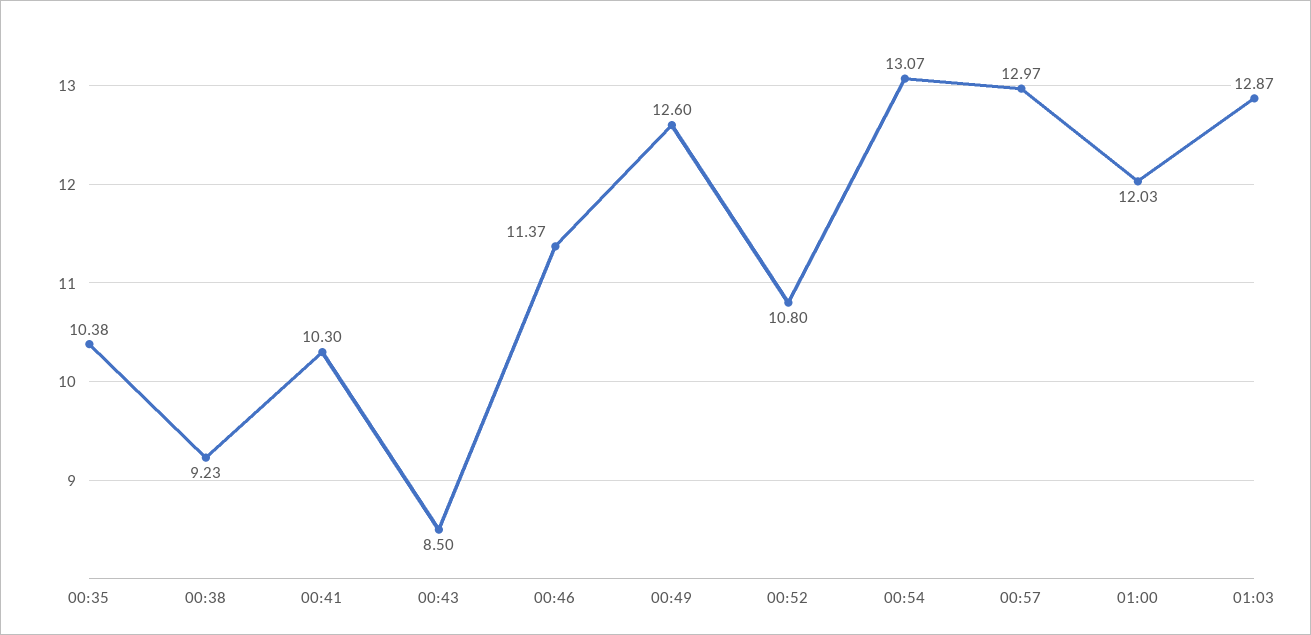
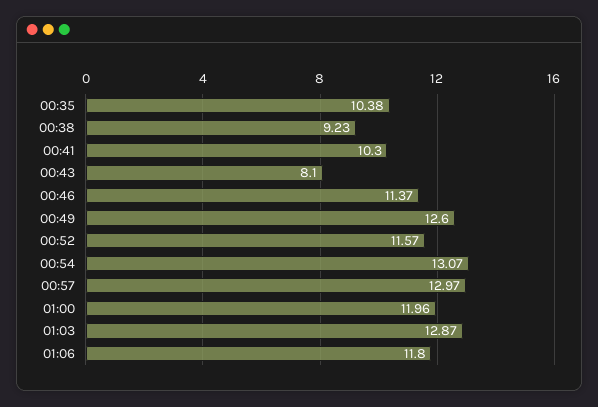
00:43: 8.5 -> 8.1
00:52: 10.8 -> 11.57
01:00: 12.03 -> 11.96
01:06: none -> 11.8

